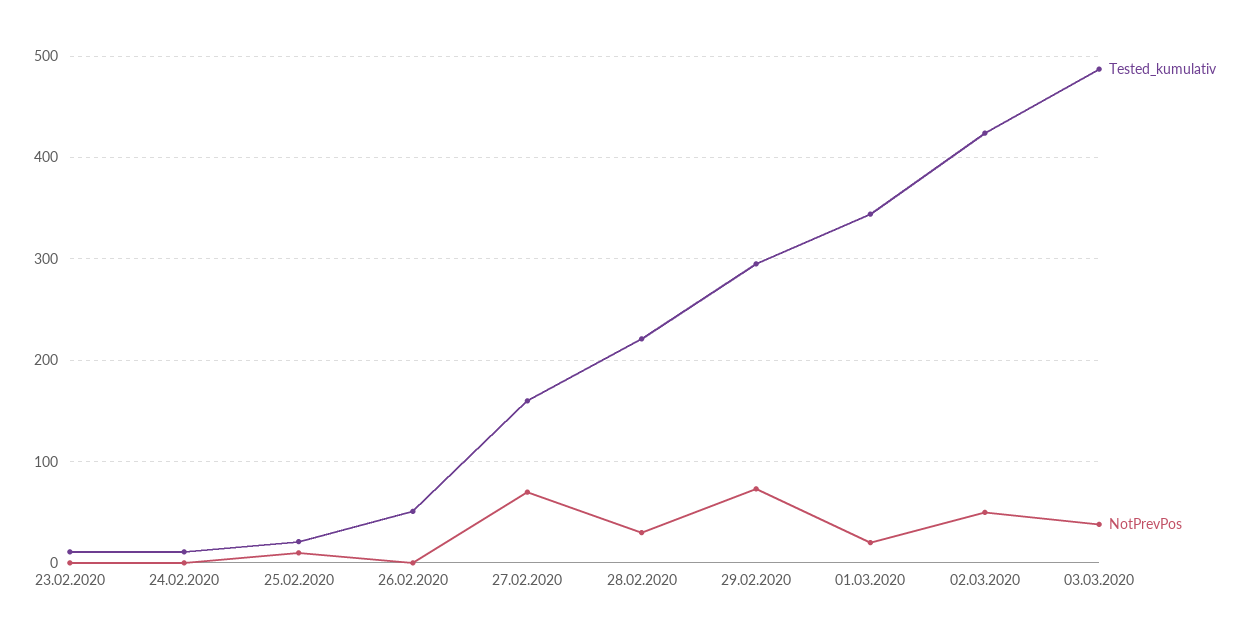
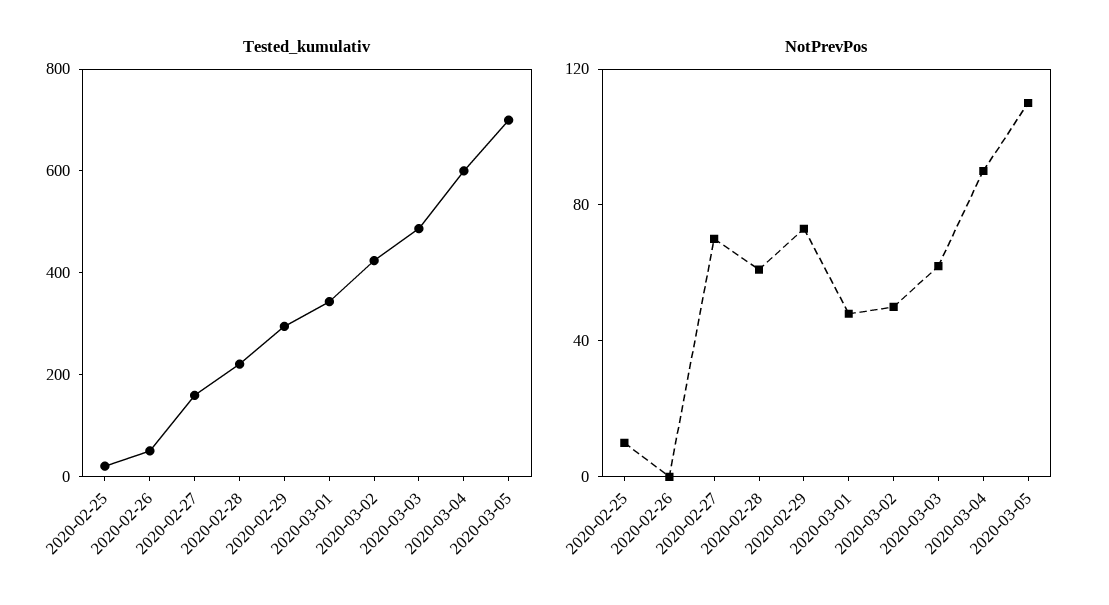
Tested_kumulativ, 23.02.2020: 10 -> none
NotPrevPos, 23.02.2020: 0 -> none
Tested_kumulativ, 24.02.2020: 10 -> none
NotPrevPos, 24.02.2020: 0 -> none
NotPrevPos, 28.02.2020: 30 -> 60
NotPrevPos, 01.03.2020: 20 -> 50
NotPrevPos, 03.03.2020: 40 -> 60
Tested_kumulativ, 2020-03-04: none -> 600
Tested_kumulativ, 2020-03-05: none -> 700
NotPrevPos, 2020-03-04: none -> 90
NotPrevPos, 2020-03-05: none -> 110

